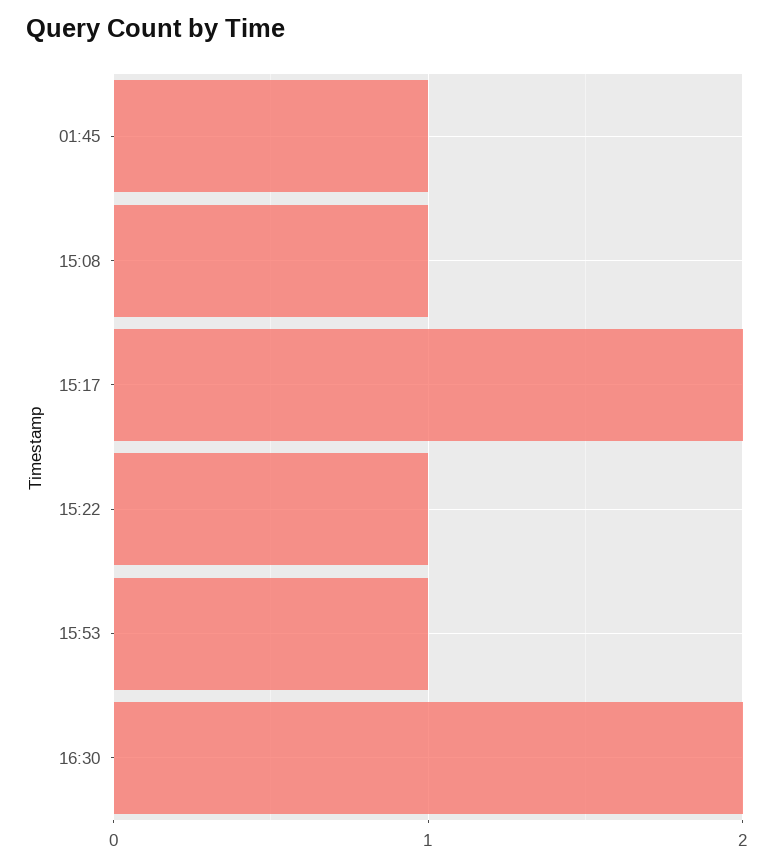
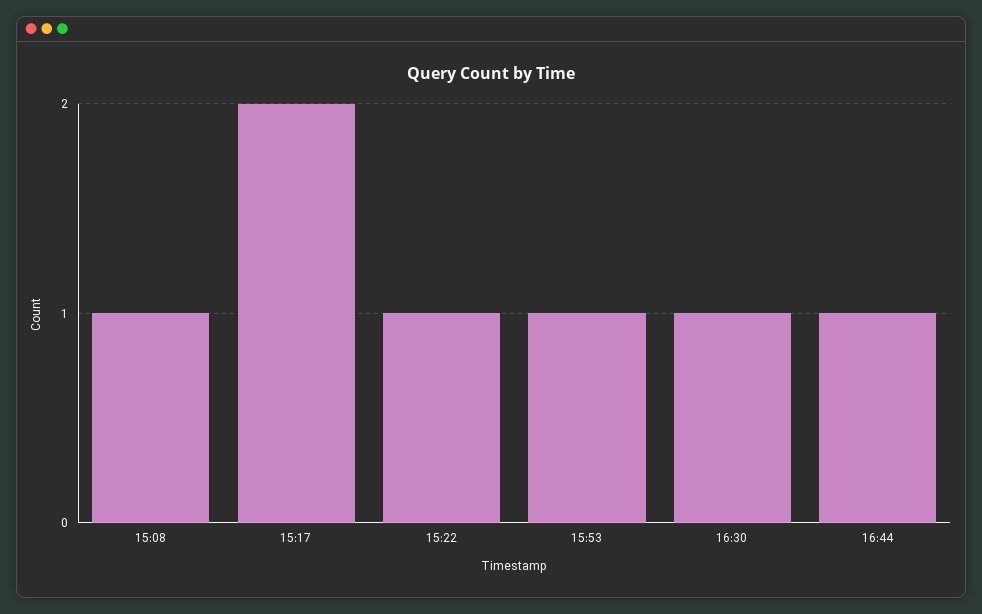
01:45: 1 -> none
16:30: 2 -> 1
16:44: none -> 1

